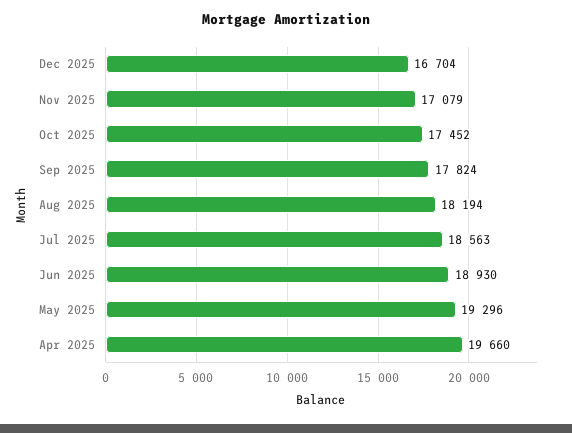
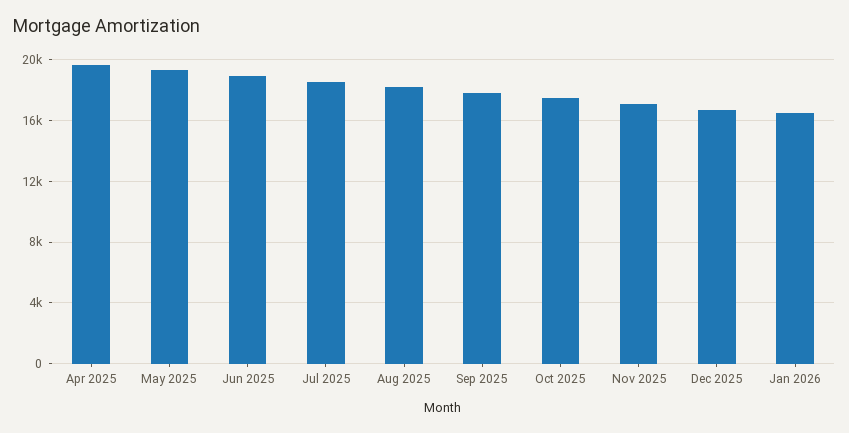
Jan 2026: none -> 16500

